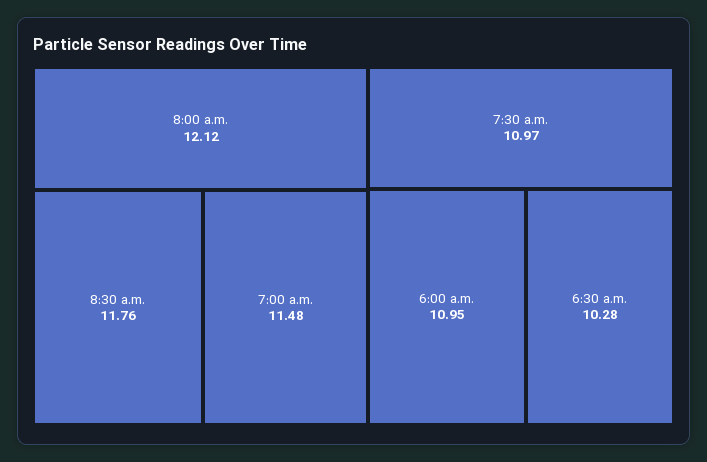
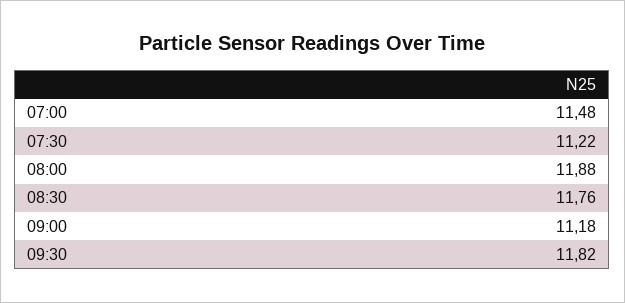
8:00 a.m.: 12.12 -> 11.88
7:30 a.m.: 10.97 -> 11.22
6:00 a.m.: 10.95 -> none
6:30 a.m.: 10.28 -> none
09:00: none -> 11.18
09:30: none -> 11.82

